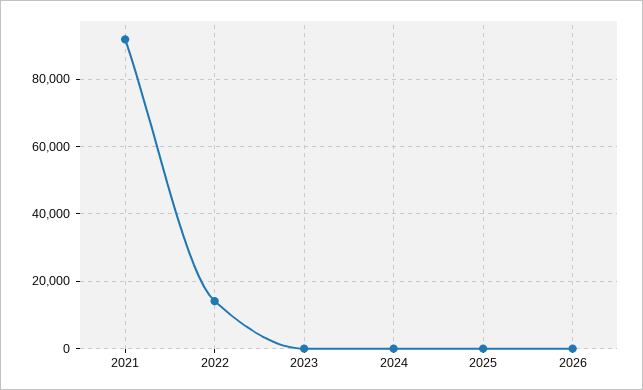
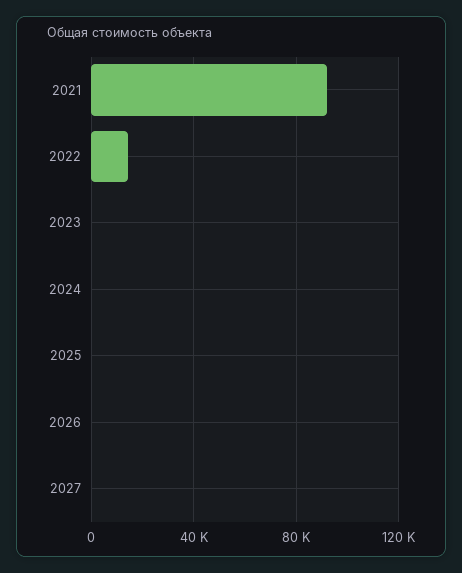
2027: none -> 0

